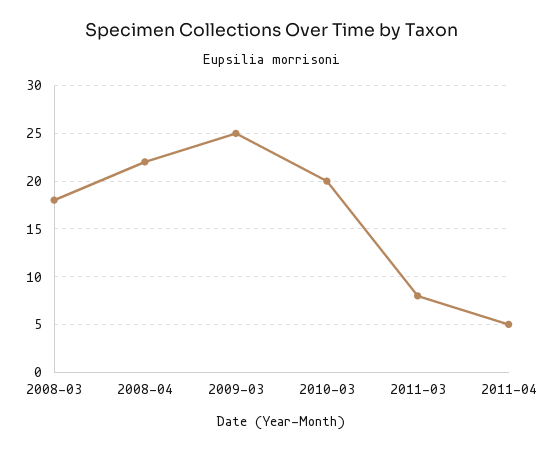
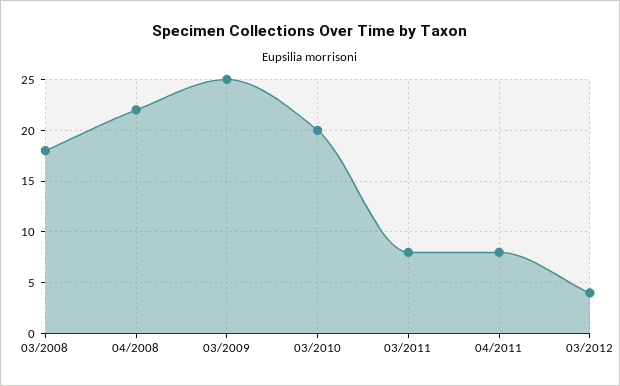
2011-04: 5 -> 8
03/2012: none -> 4

